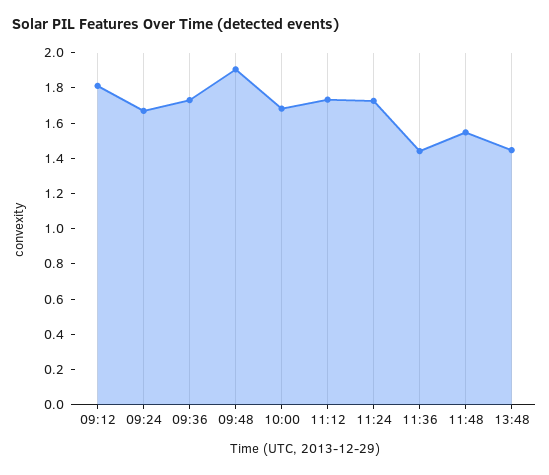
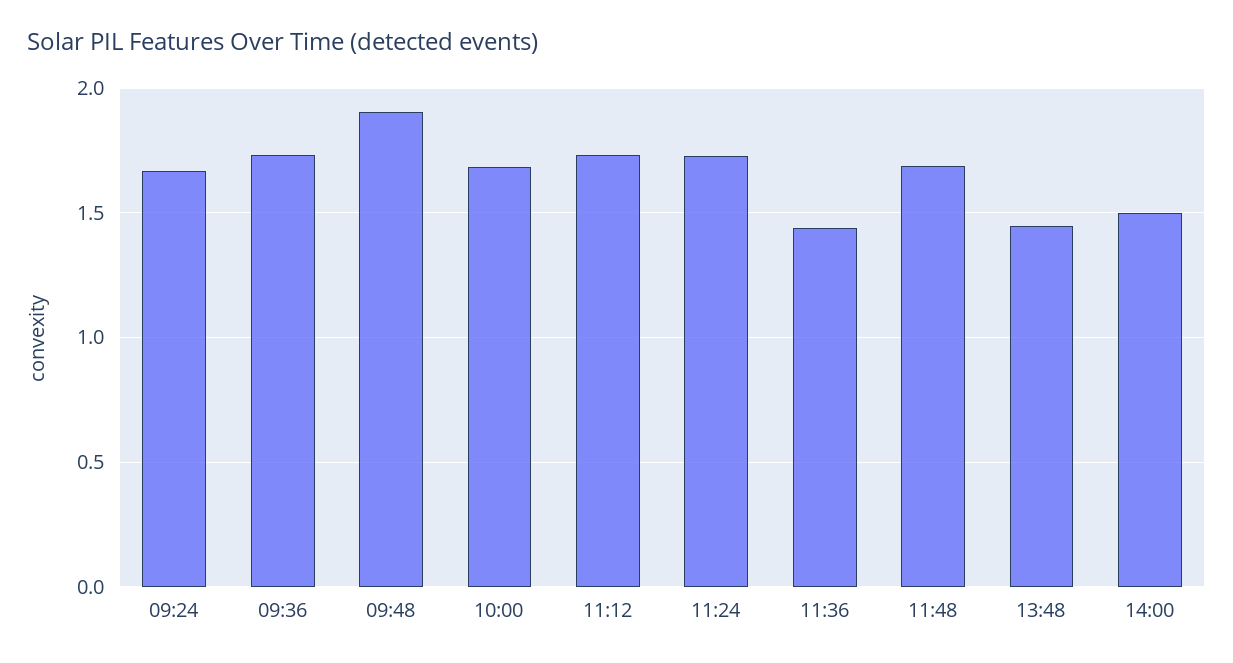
09:12: 1.8 -> none
11:48: 1.55 -> 1.7
14:00: none -> 1.5

